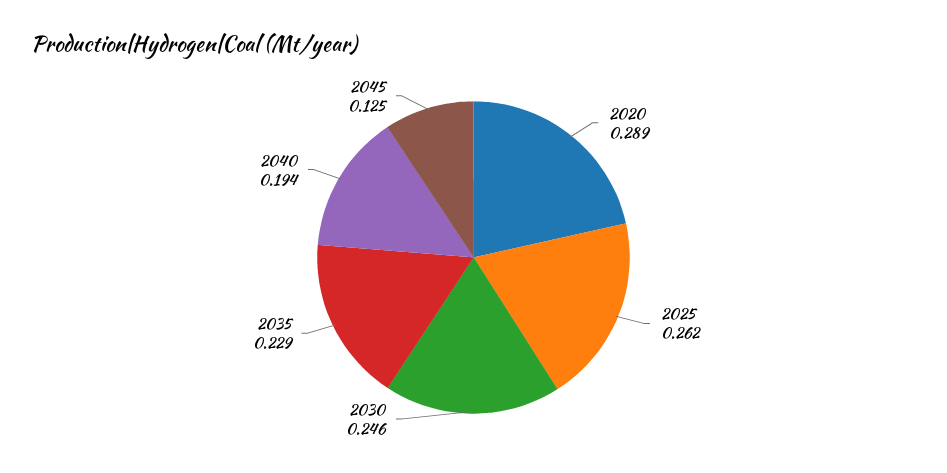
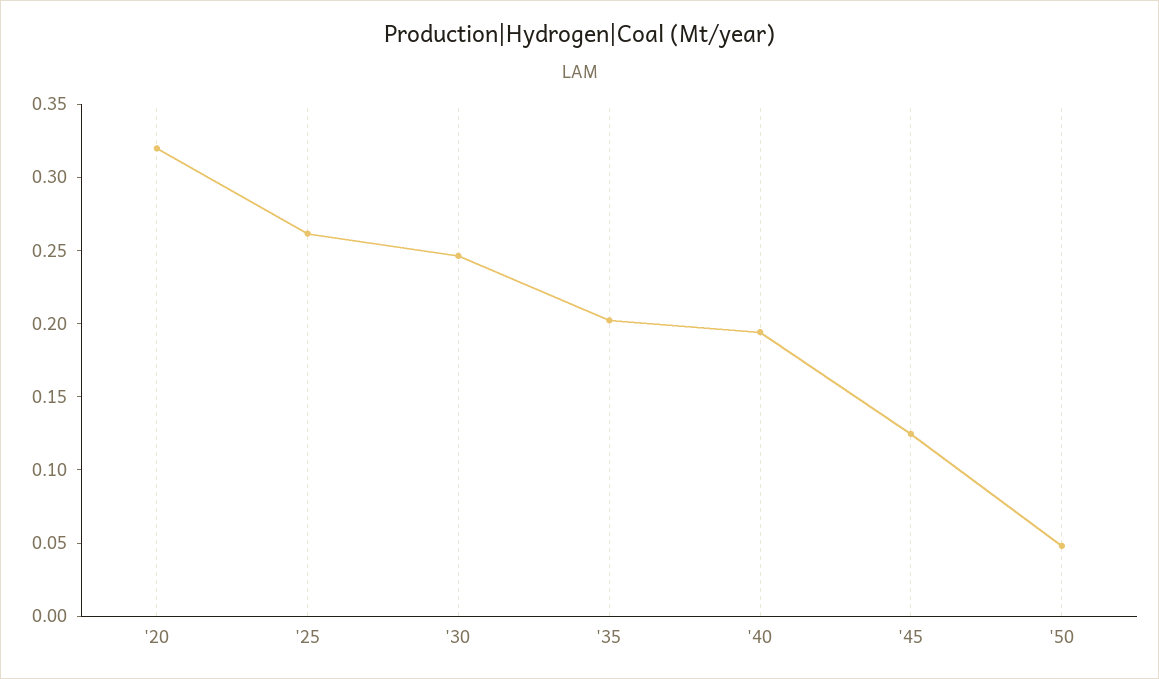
2020: 0.289 -> 0.32
2035: 0.229 -> 0.2
'50: none -> 0.05

